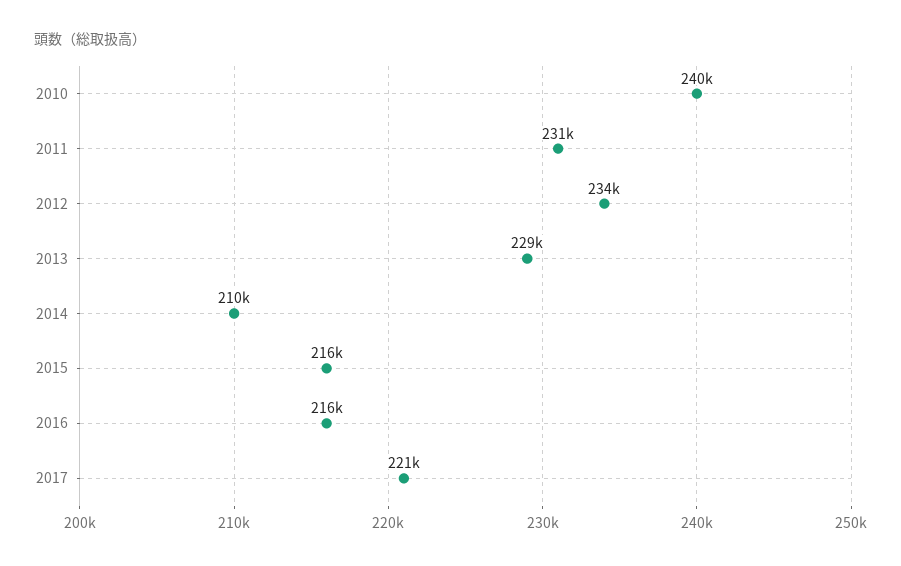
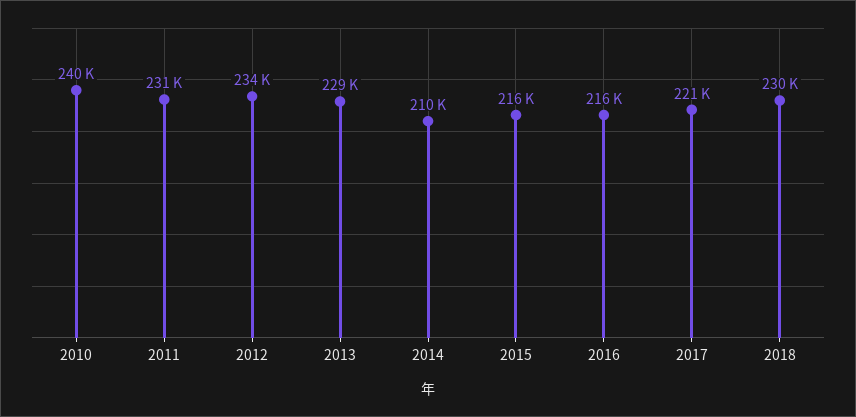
2018: none -> 230000

